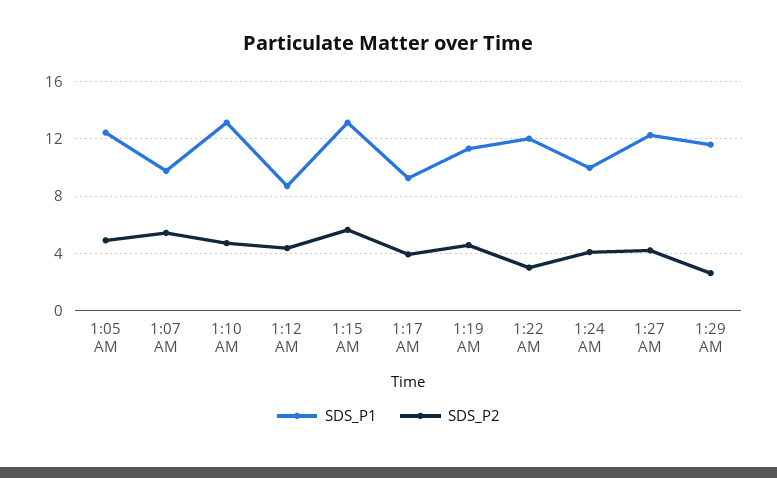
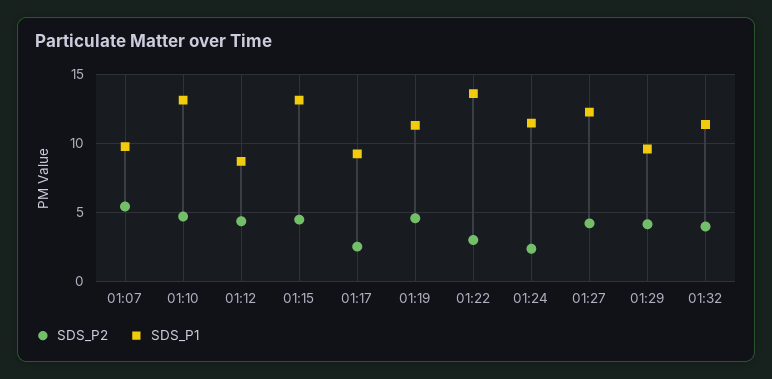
SDS_P1, 1:05 AM: 12.5 -> none
SDS_P2, 1:05 AM: 5 -> none
SDS_P2, 1:15 AM: 5.5 -> 4.5
SDS_P2, 1:17 AM: 4 -> 2.5
SDS_P1, 1:22 AM: 12 -> 13.5
SDS_P1, 1:24 AM: 10 -> 11.5
SDS_P2, 1:24 AM: 4 -> 2.5
SDS_P1, 1:29 AM: 11.5 -> 9.5
SDS_P2, 1:29 AM: 2.5 -> 4
SDS_P2, 01:32: none -> 4
SDS_P1, 01:32: none -> 11.5

